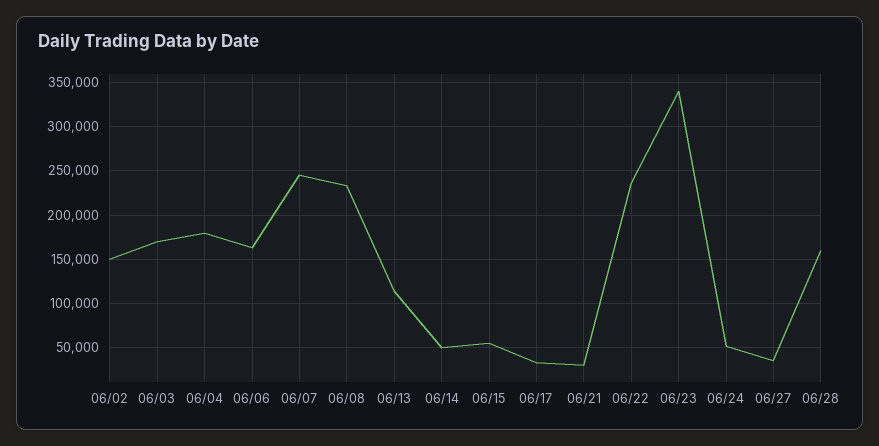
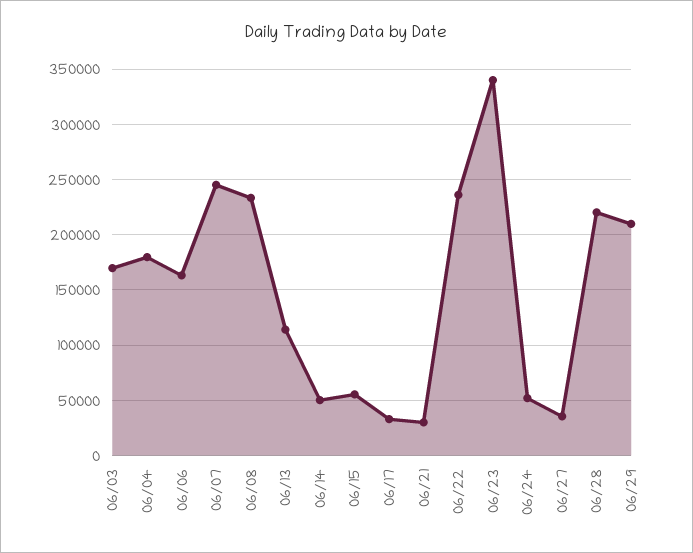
06/02: 150000 -> none
06/28: 160000 -> 220000
06/29: none -> 210000

